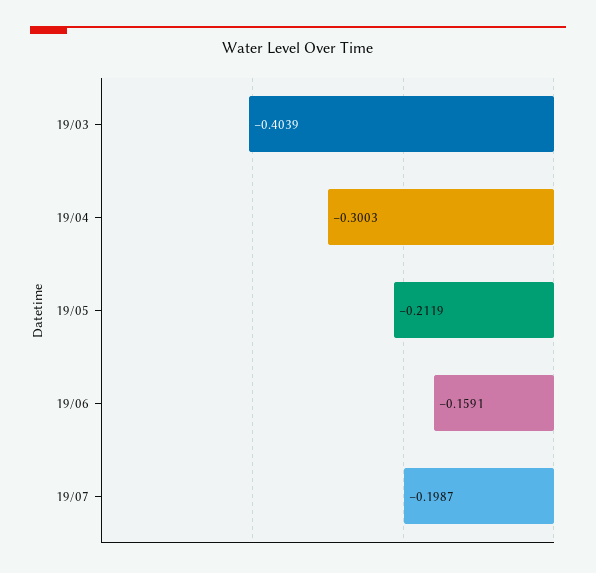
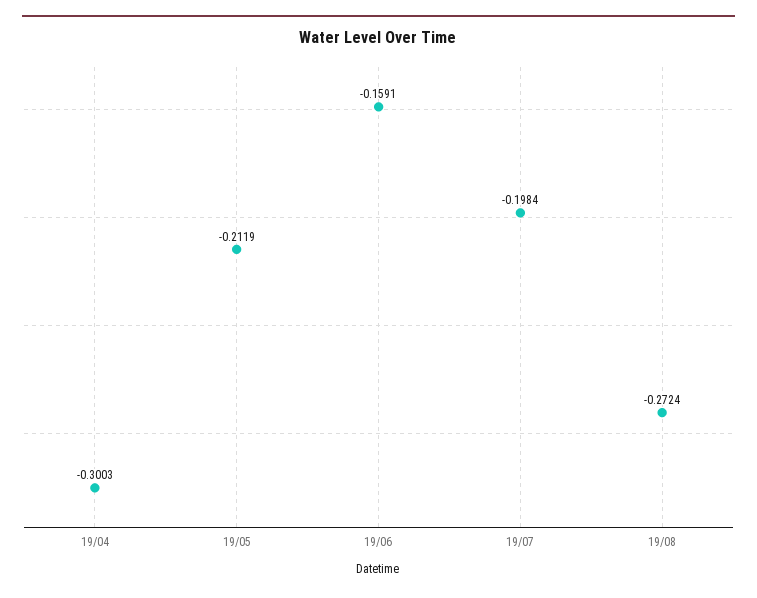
19/03: -0.4039 -> none
19/07: -0.1987 -> -0.1984
19/08: none -> -0.2724

